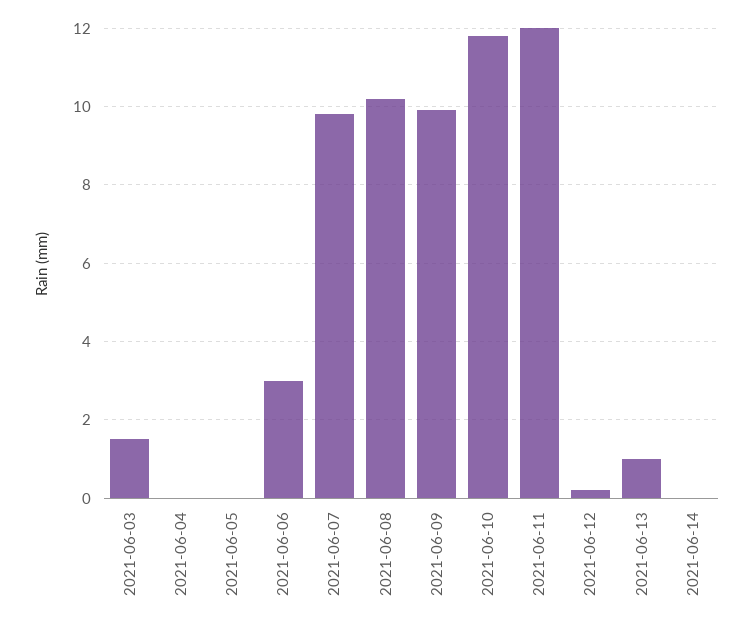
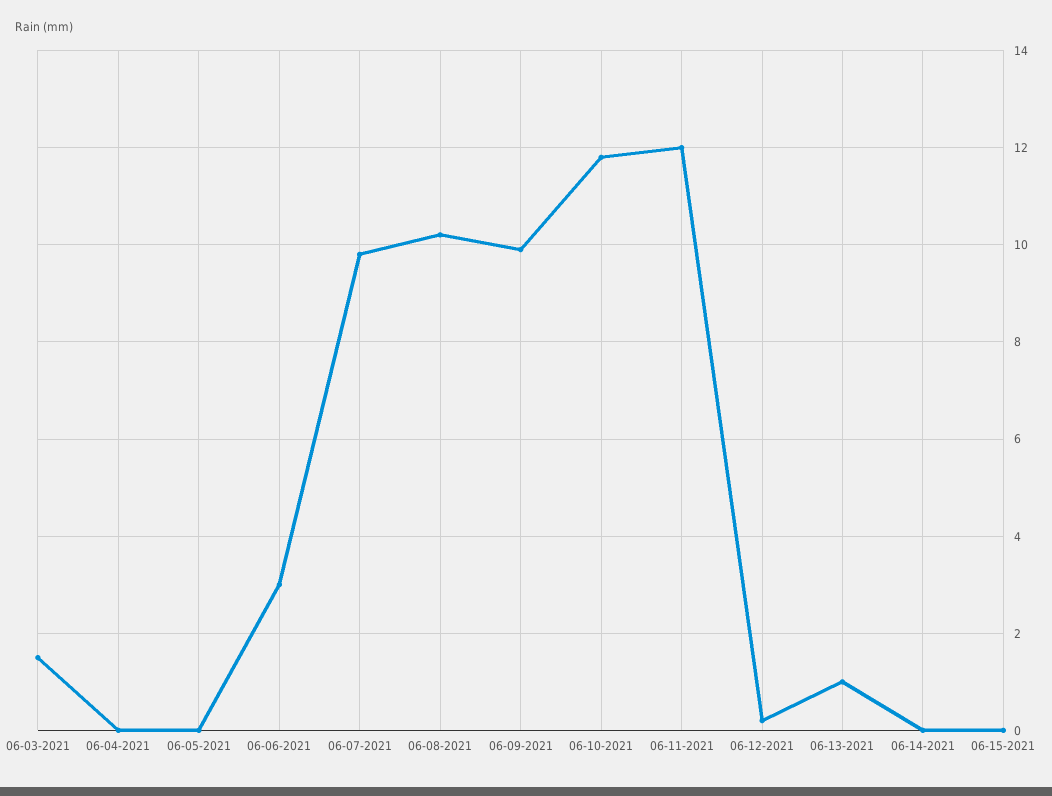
06-15-2021: none -> 0

